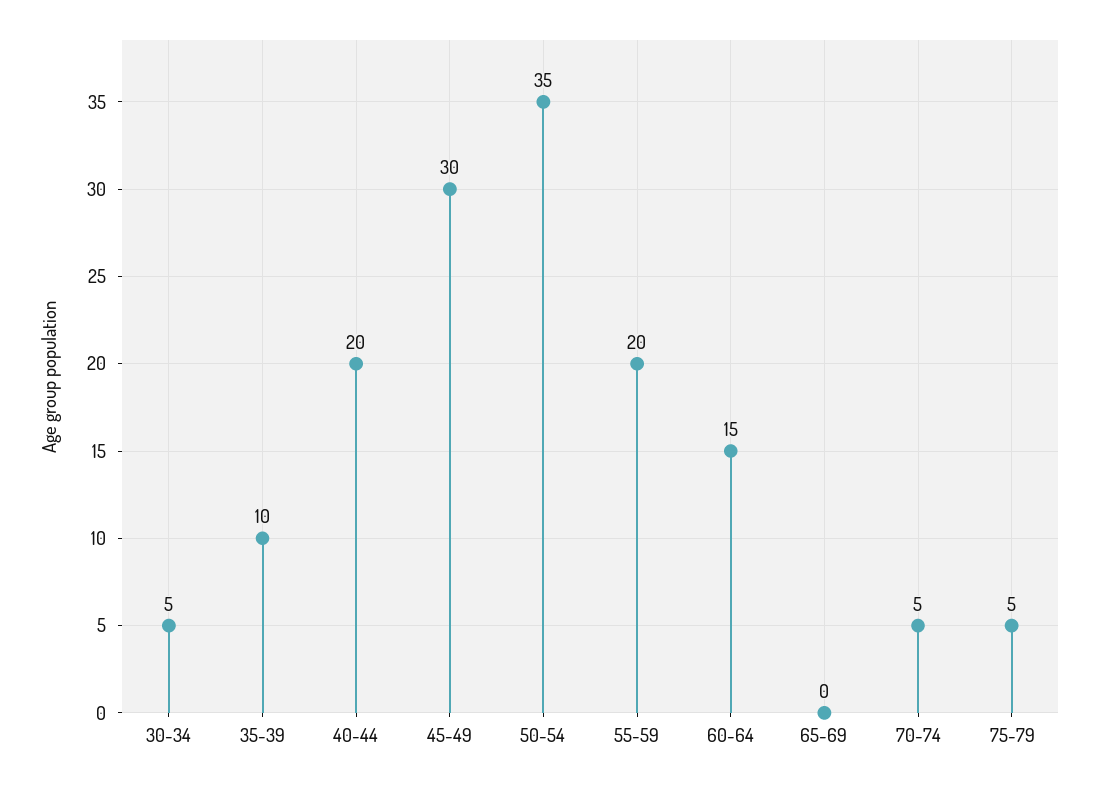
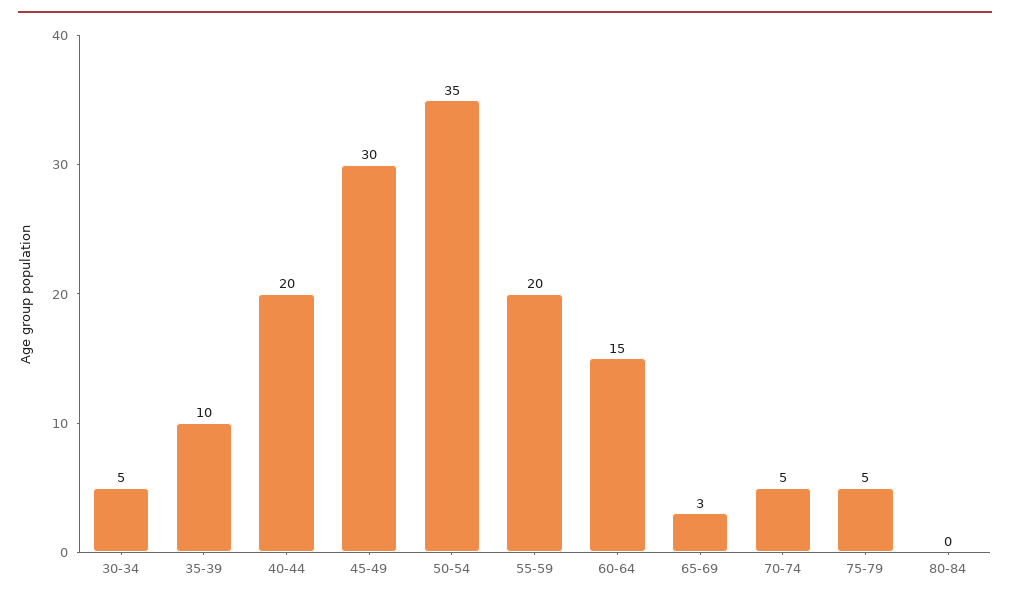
65-69: 0 -> 3
80-84: none -> 0

